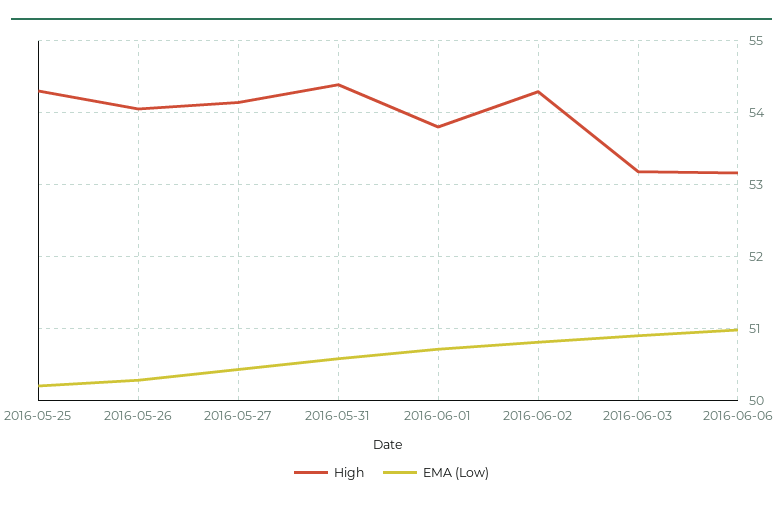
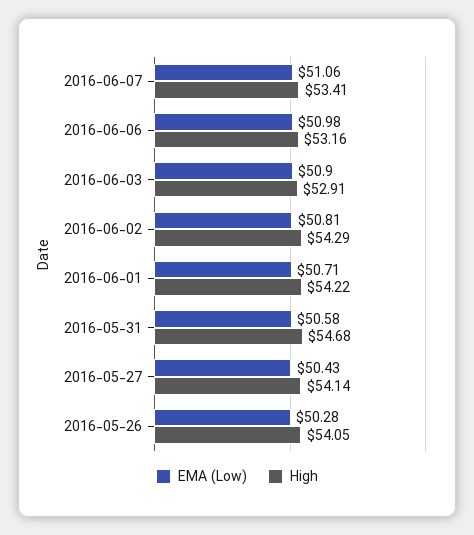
High, 2016-05-25: 54.3 -> none
EMA (Low), 2016-05-25: 50.2 -> none
High, 2016-05-31: 54.4 -> 54.68
High, 2016-06-01: 53.8 -> 54.22
High, 2016-06-03: 53.2 -> 52.91
EMA (Low), 2016-06-07: none -> 51.06
High, 2016-06-07: none -> 53.41

